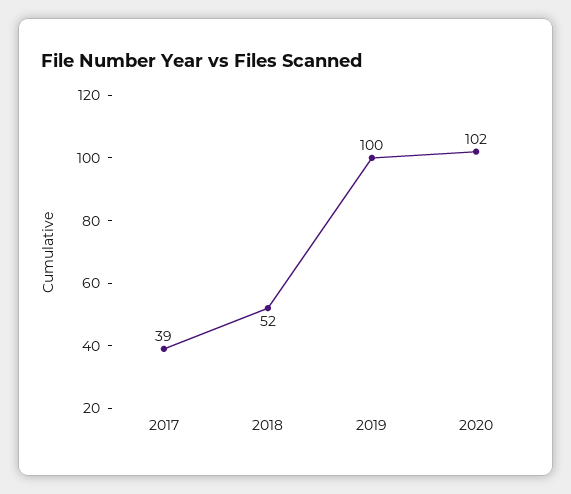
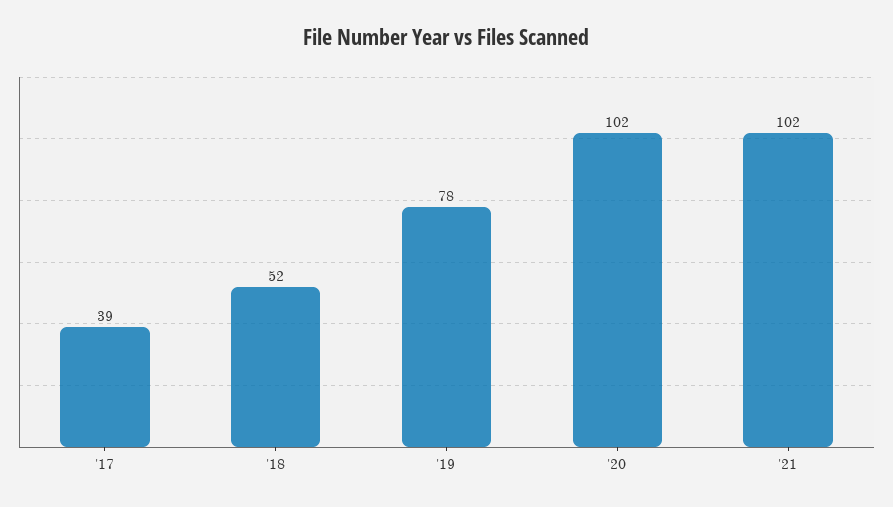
2019: 100 -> 78
'21: none -> 102

